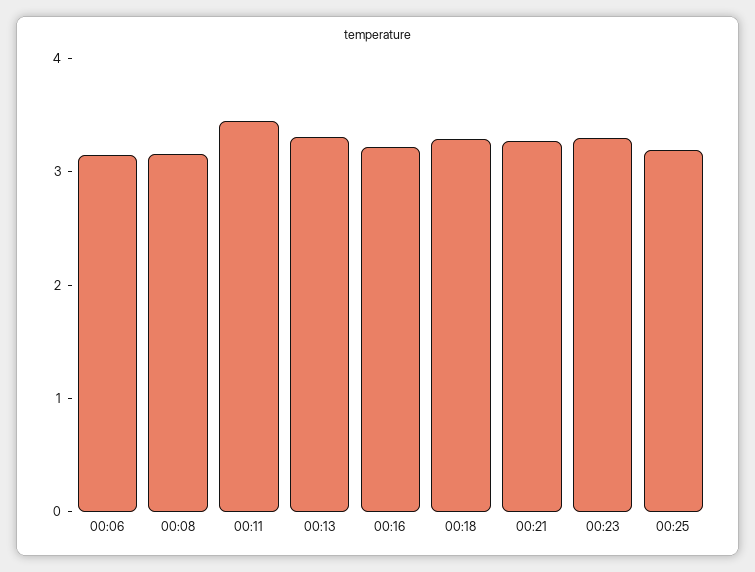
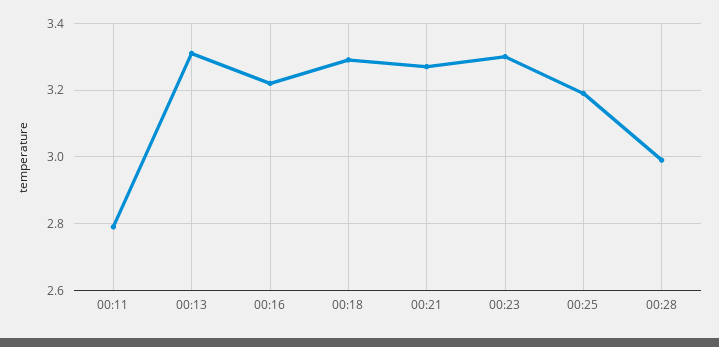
00:06: 3.2 -> none
00:08: 3.2 -> none
00:11: 3.4 -> 2.8
00:28: none -> 3

